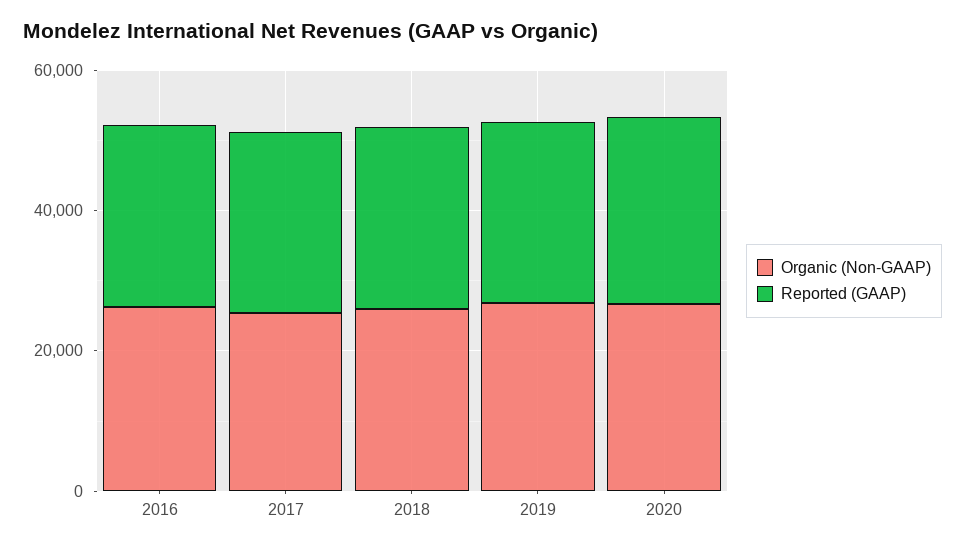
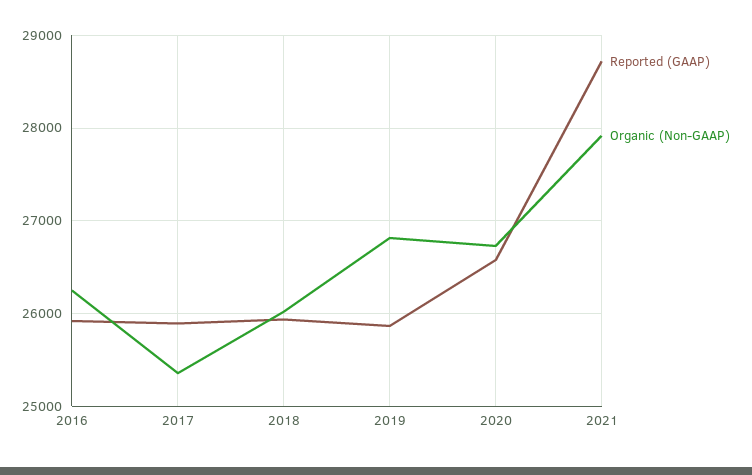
Reported (GAAP), 2021: none -> 28700
Organic (Non-GAAP), 2021: none -> 27900

